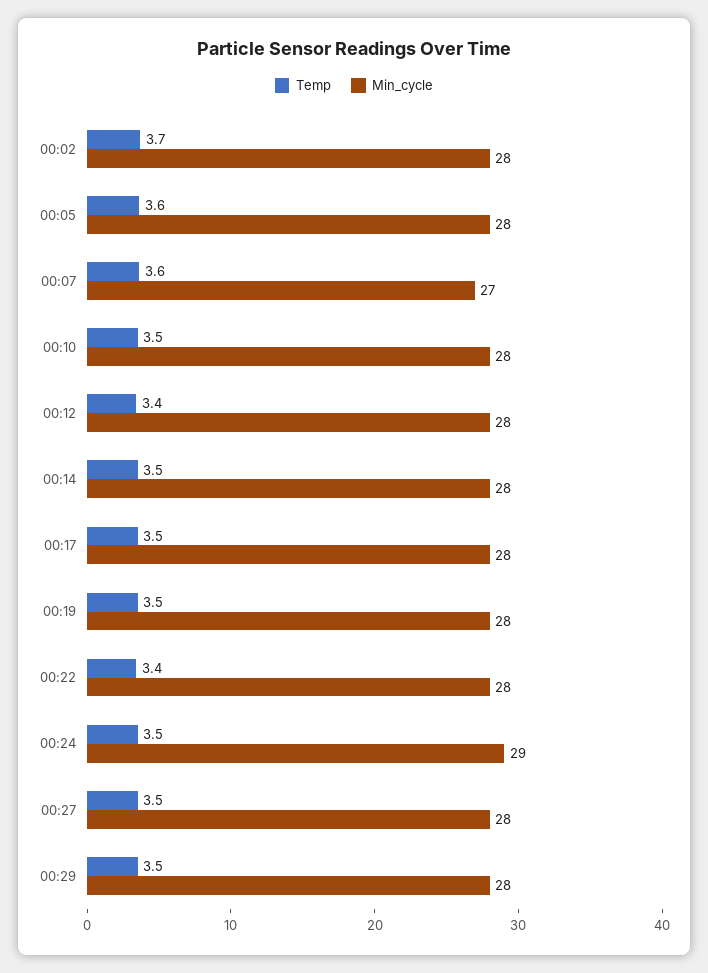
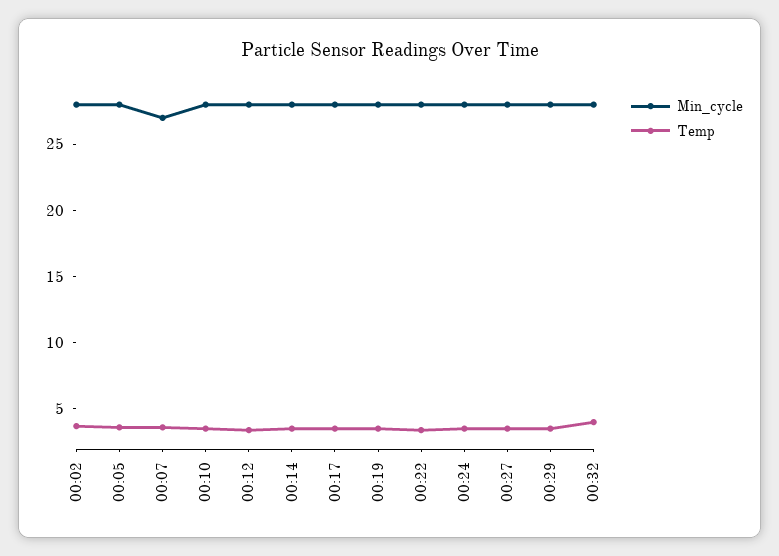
Min_cycle, 00:24: 29 -> 28
Min_cycle, 00:32: none -> 28
Temp, 00:32: none -> 4

